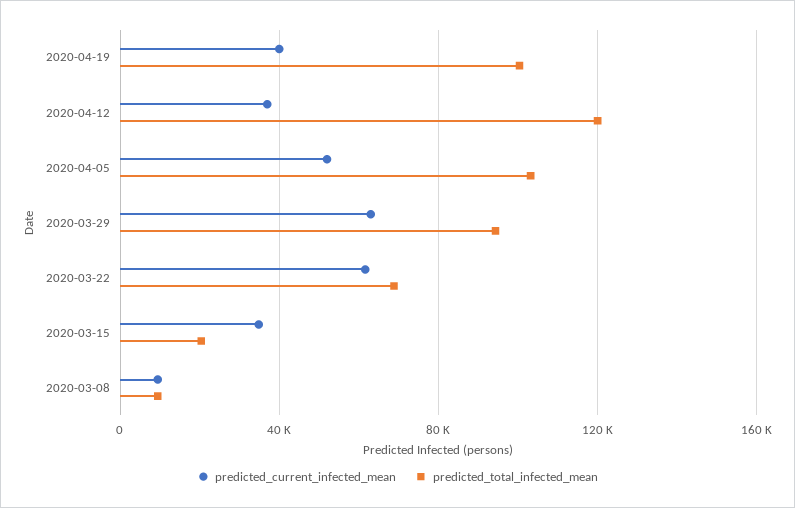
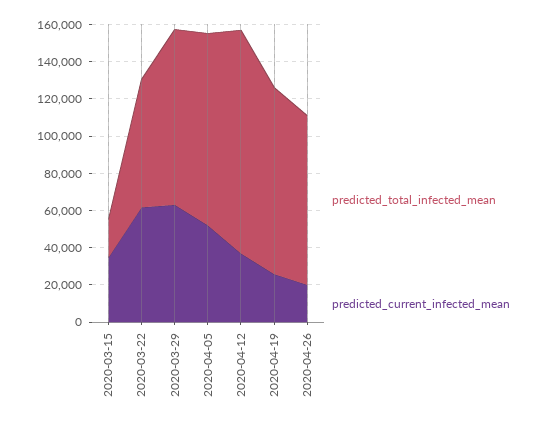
predicted_current_infected_mean, 2020-04-19: 40000 -> 25000
predicted_current_infected_mean, 2020-03-08: 10000 -> none
predicted_total_infected_mean, 2020-03-08: 10000 -> none
predicted_total_infected_mean, 2020-04-26: none -> 90000
predicted_current_infected_mean, 2020-04-26: none -> 20000

